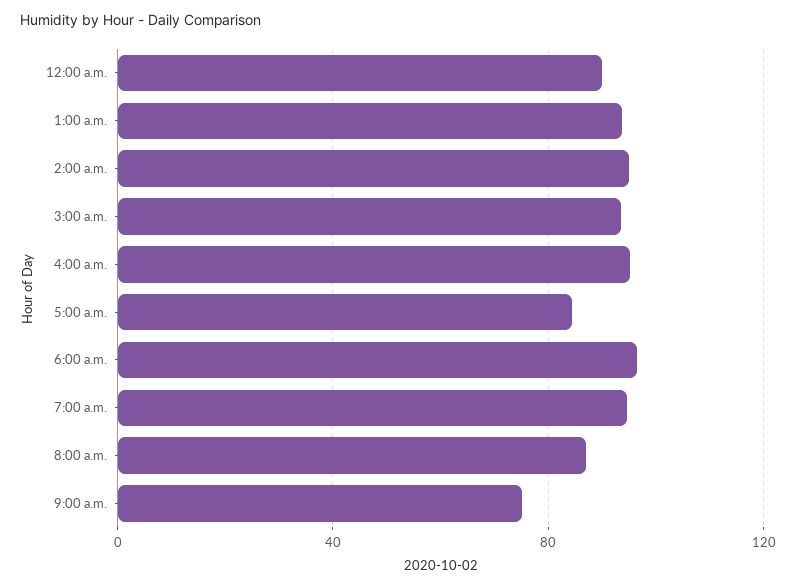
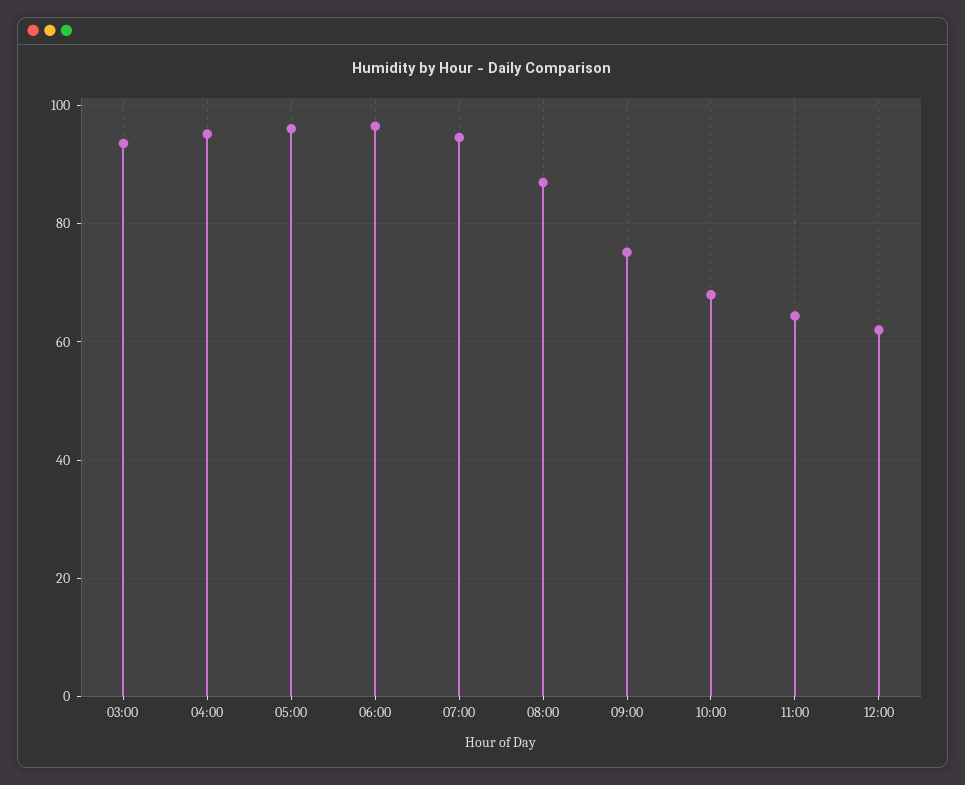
12:00 a.m.: 90 -> none
1:00 a.m.: 95 -> none
2:00 a.m.: 95 -> none
5:00 a.m.: 85 -> 96
10:00: none -> 68
11:00: none -> 64
12:00: none -> 62

